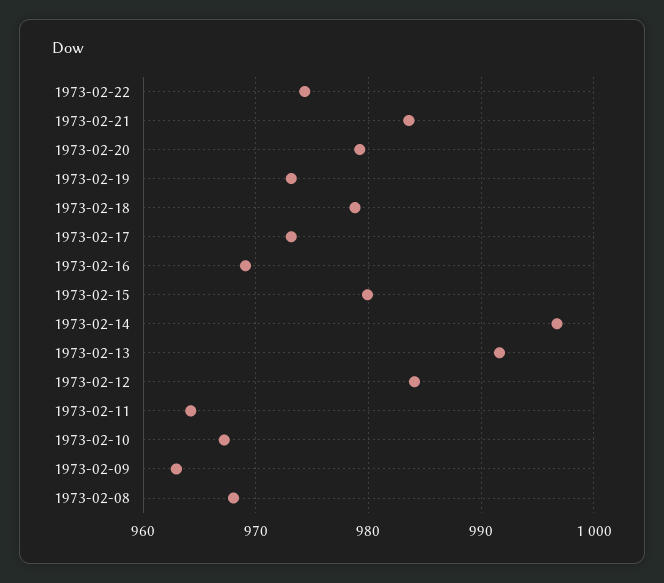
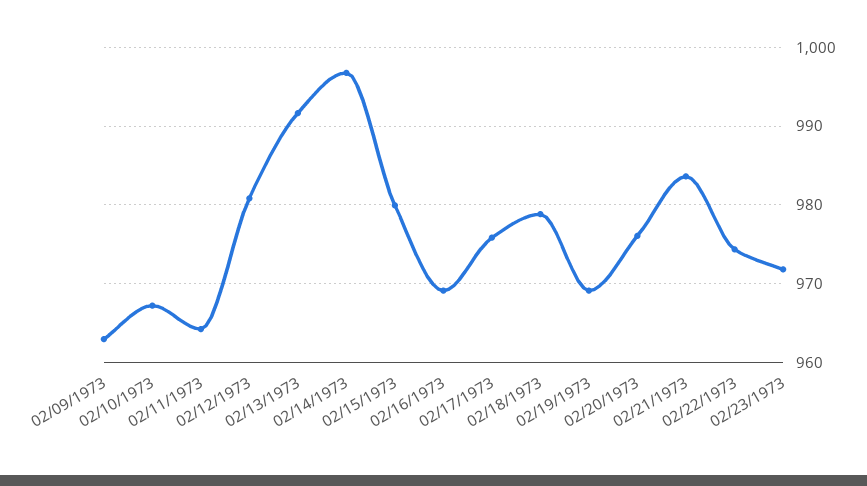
1973-02-20: 979 -> 976
1973-02-19: 973 -> 969
1973-02-17: 973 -> 976
1973-02-12: 984 -> 981
1973-02-08: 968 -> none
02/23/1973: none -> 972

